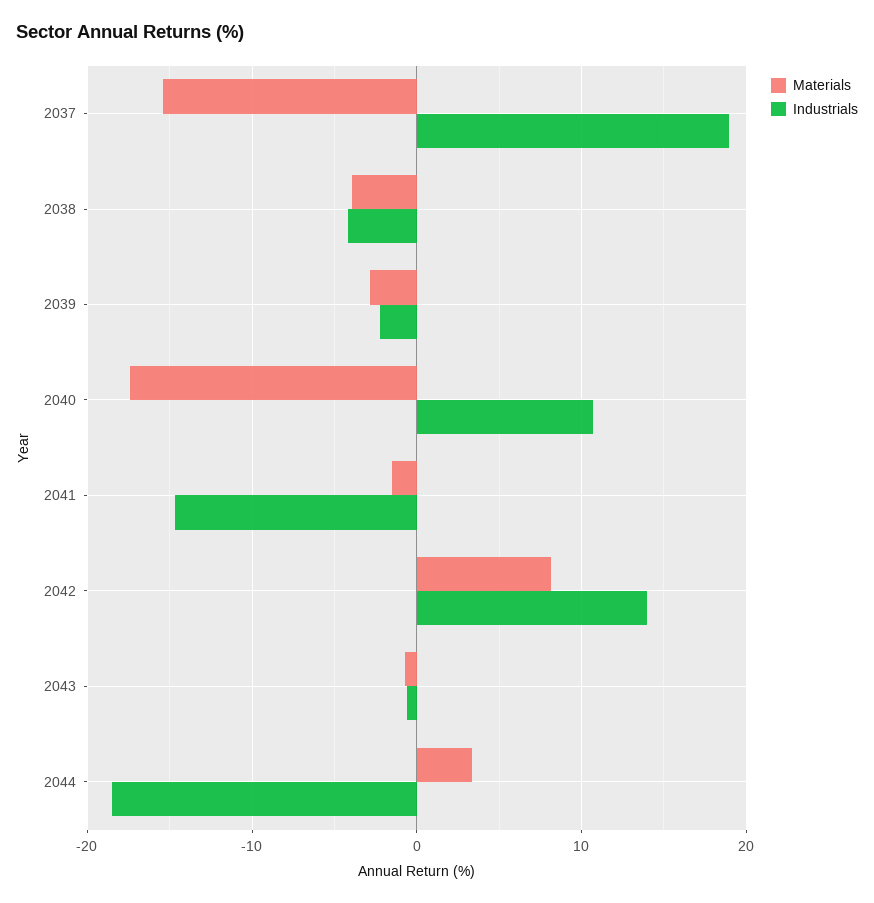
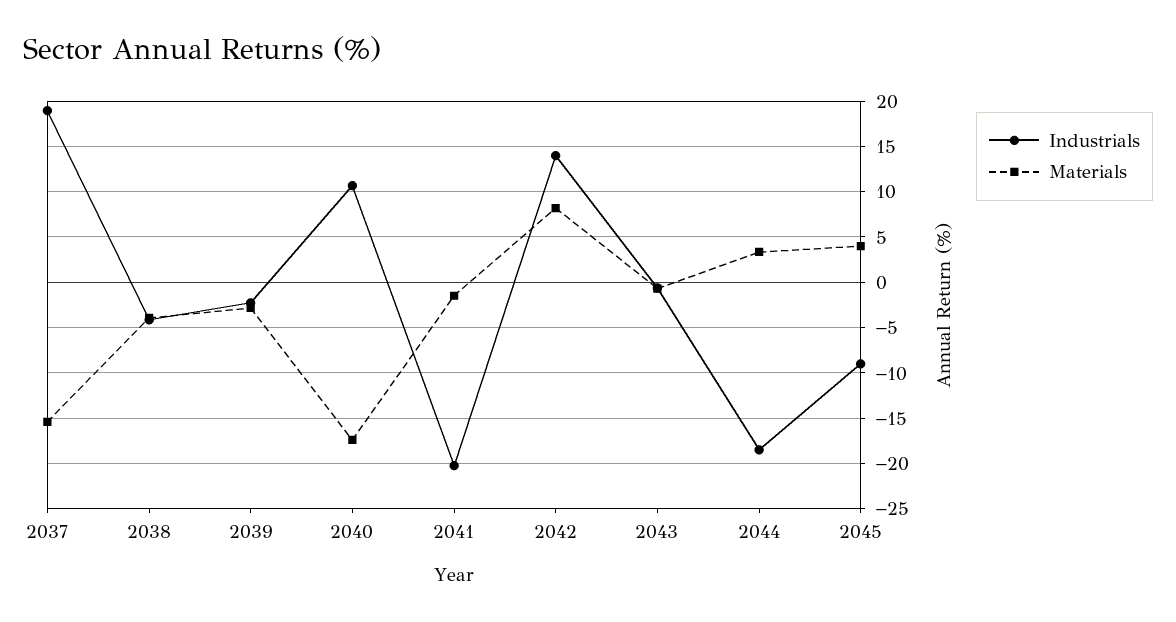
Industrials, 2041: -15 -> -20
Industrials, 2045: none -> -9
Materials, 2045: none -> 4

